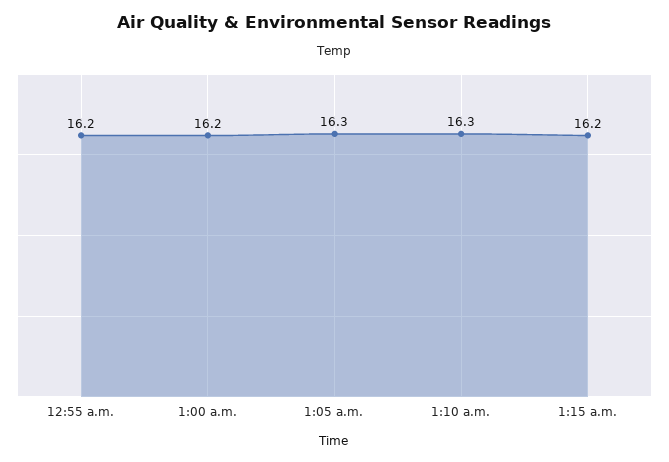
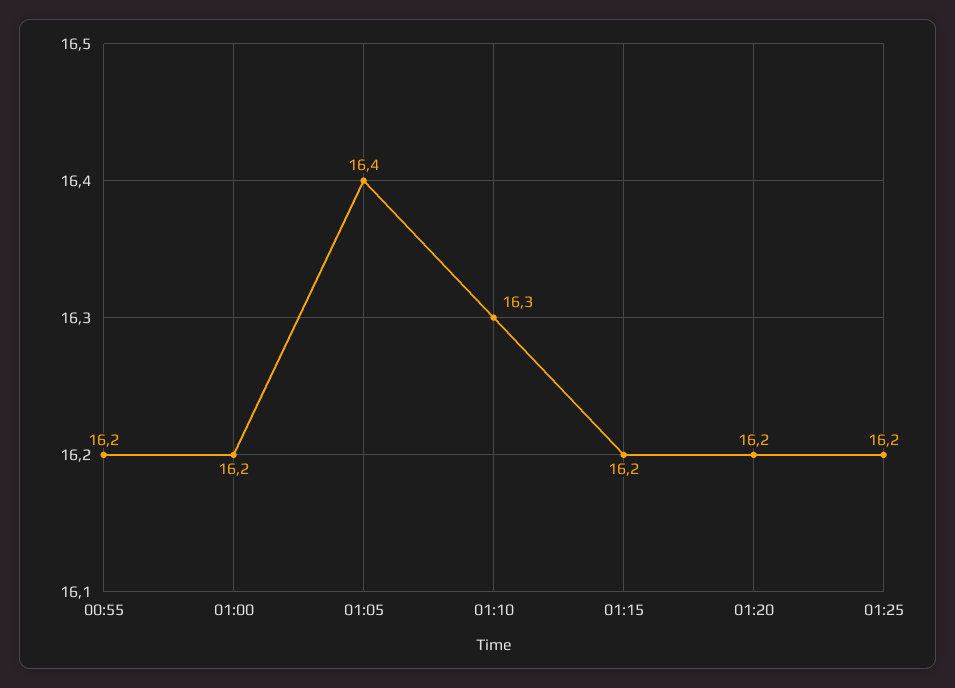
1:05 a.m.: 16.3 -> 16.4
01:20: none -> 16.2
01:25: none -> 16.2

